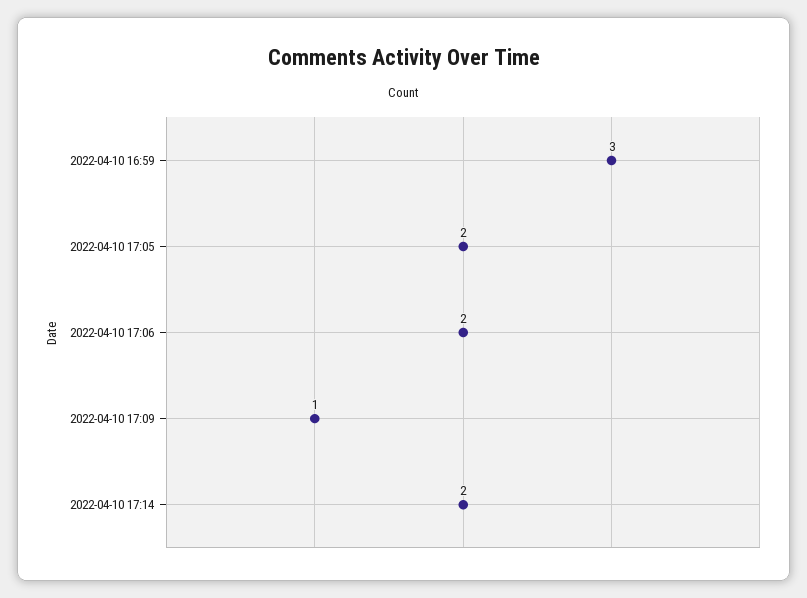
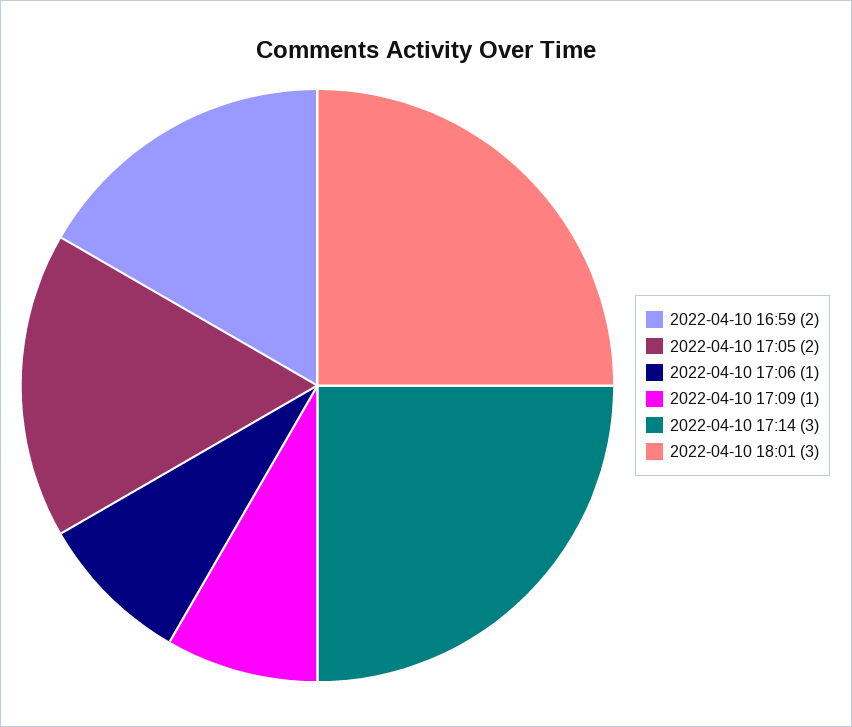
2022-04-10 16:59: 3 -> 2
2022-04-10 17:06: 2 -> 1
2022-04-10 17:14: 2 -> 3
2022-04-10 18:01: none -> 3

